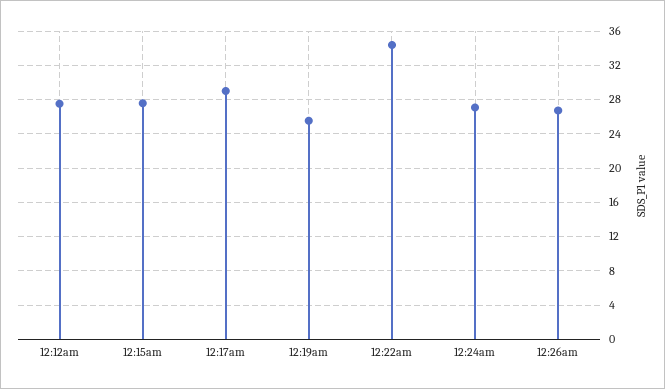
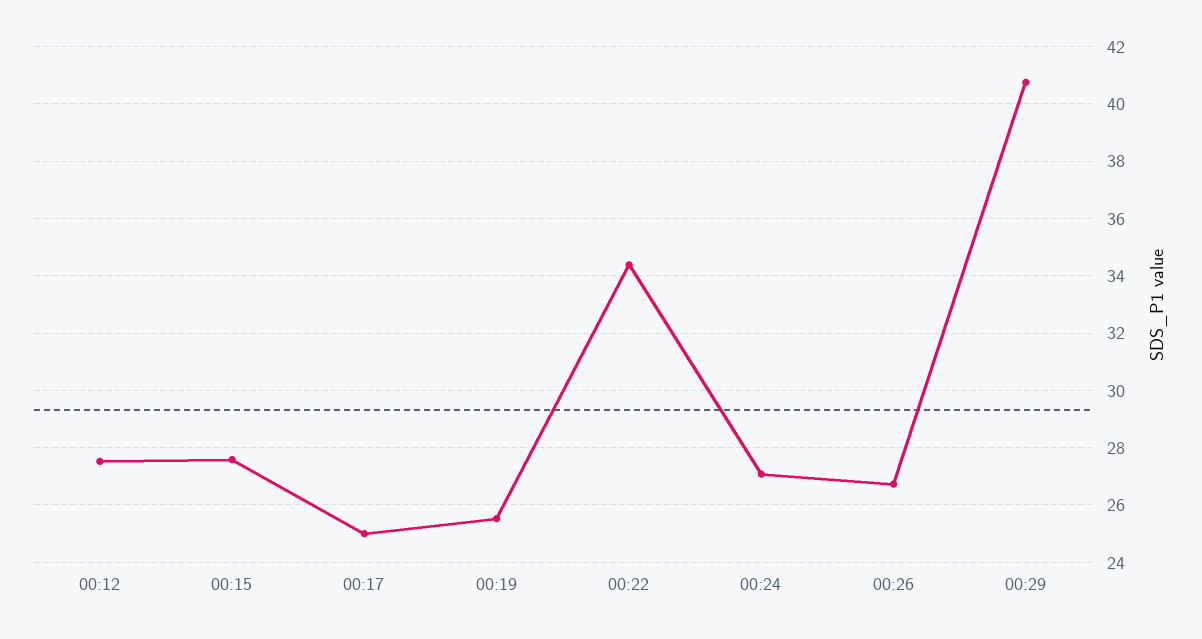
12:17am: 29 -> 25
00:29: none -> 40.75

